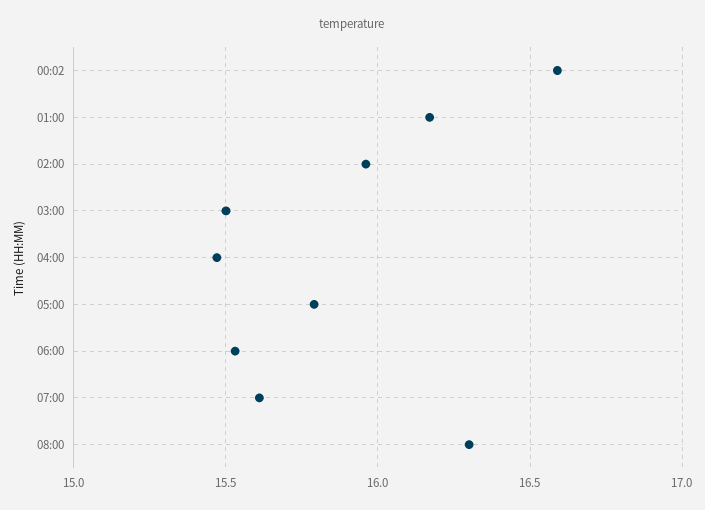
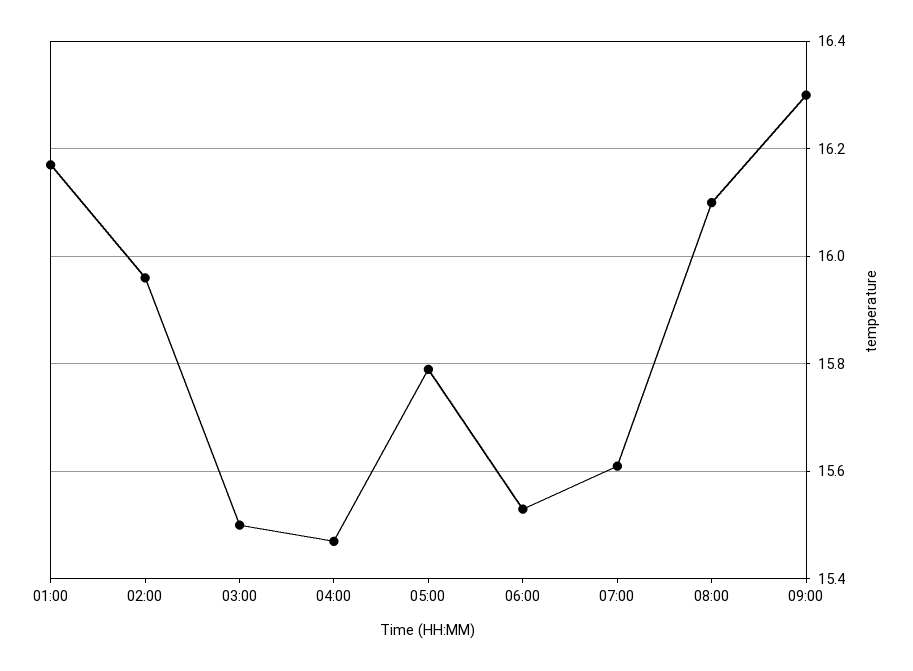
00:02: 16.6 -> none
08:00: 16.3 -> 16.1
09:00: none -> 16.3

